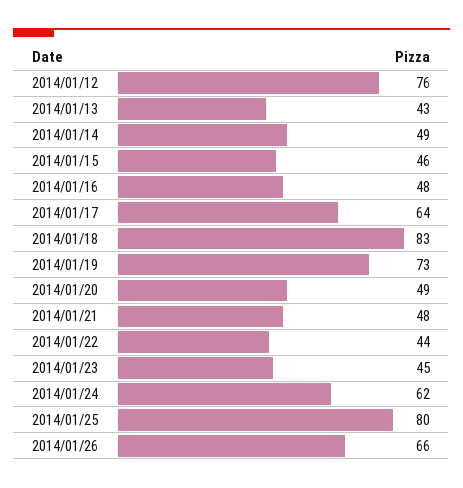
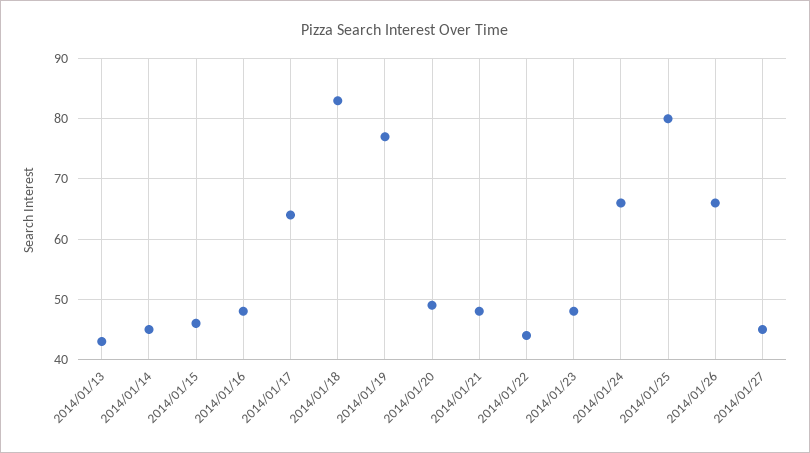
2014/01/12: 76 -> none
2014/01/14: 49 -> 45
2014/01/19: 73 -> 77
2014/01/23: 45 -> 48
2014/01/24: 62 -> 66
2014/01/27: none -> 45

